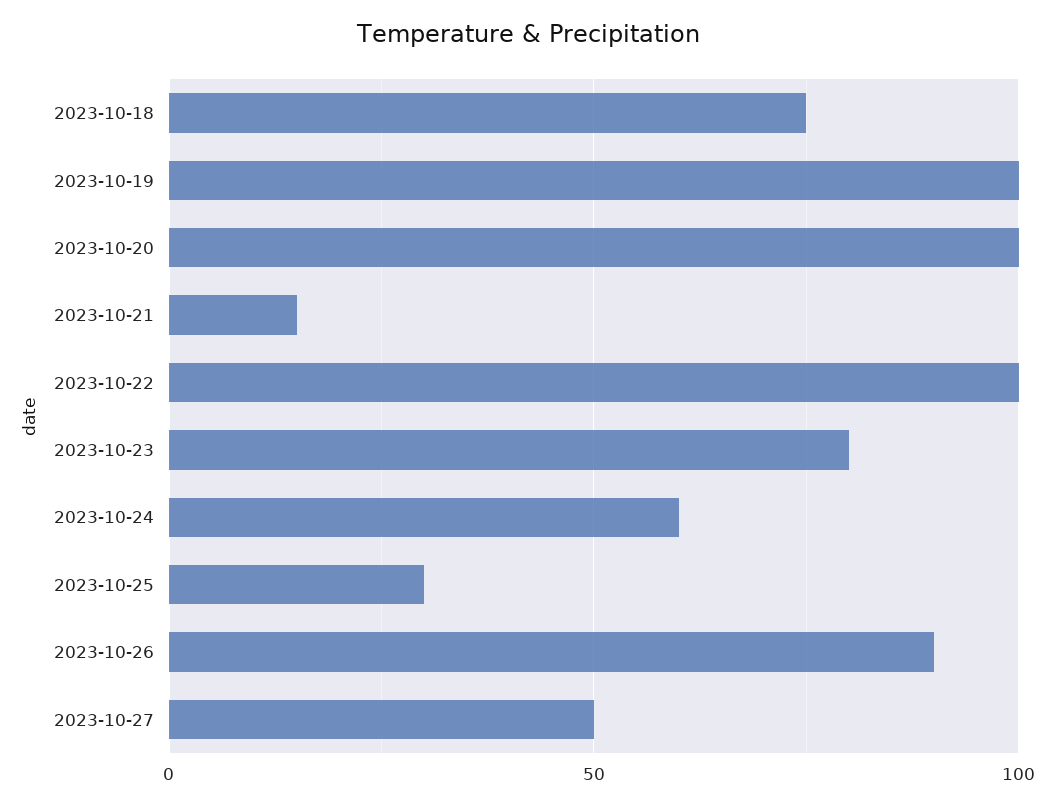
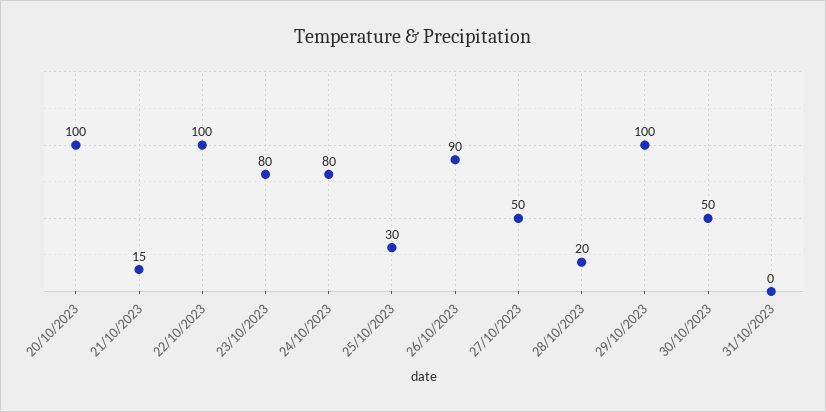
2023-10-18: 75 -> none
2023-10-19: 100 -> none
2023-10-24: 60 -> 80
28/10/2023: none -> 20
29/10/2023: none -> 100
30/10/2023: none -> 50
31/10/2023: none -> 0

